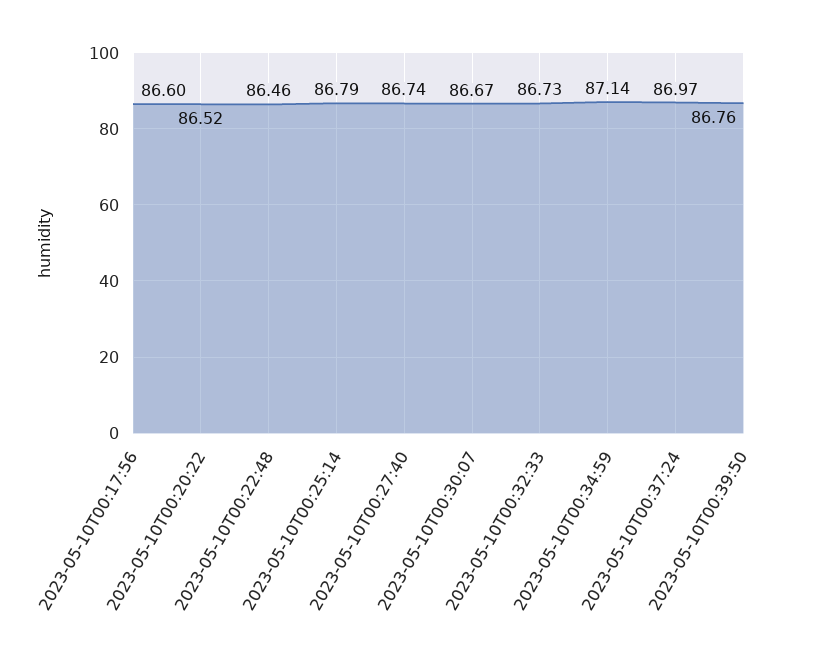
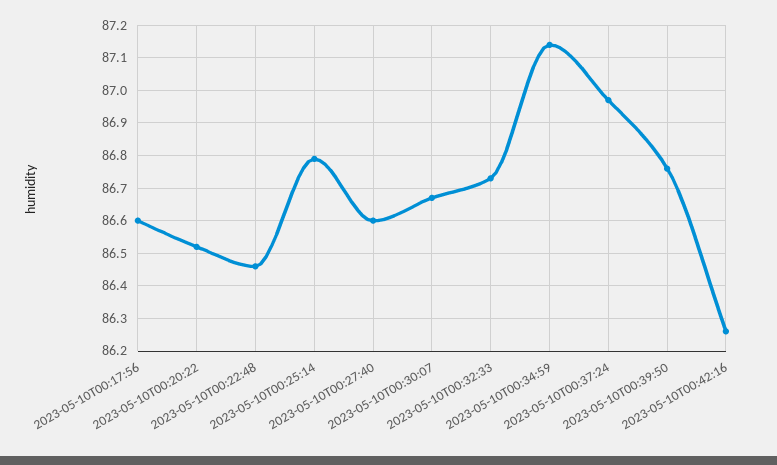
2023-05-10T00:27:40: 86.74 -> 86.6
2023-05-10T00:42:16: none -> 86.25

